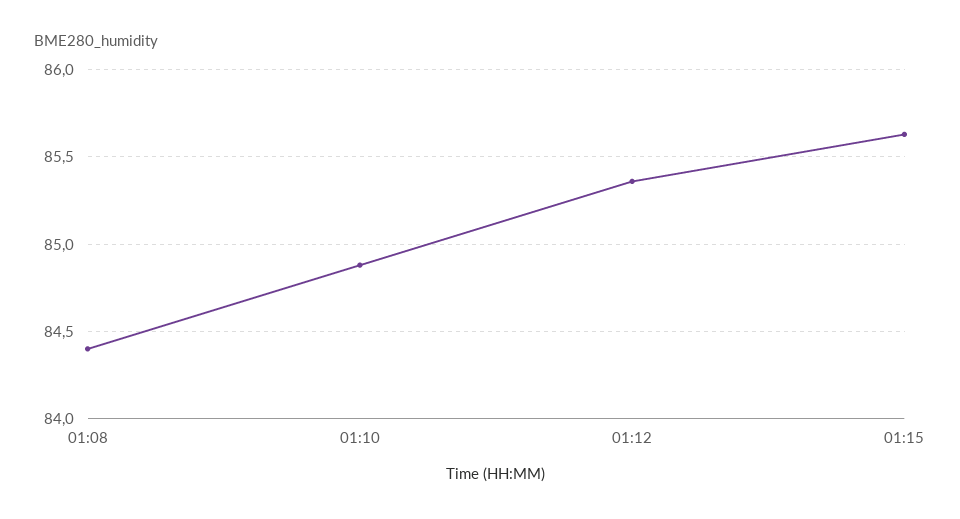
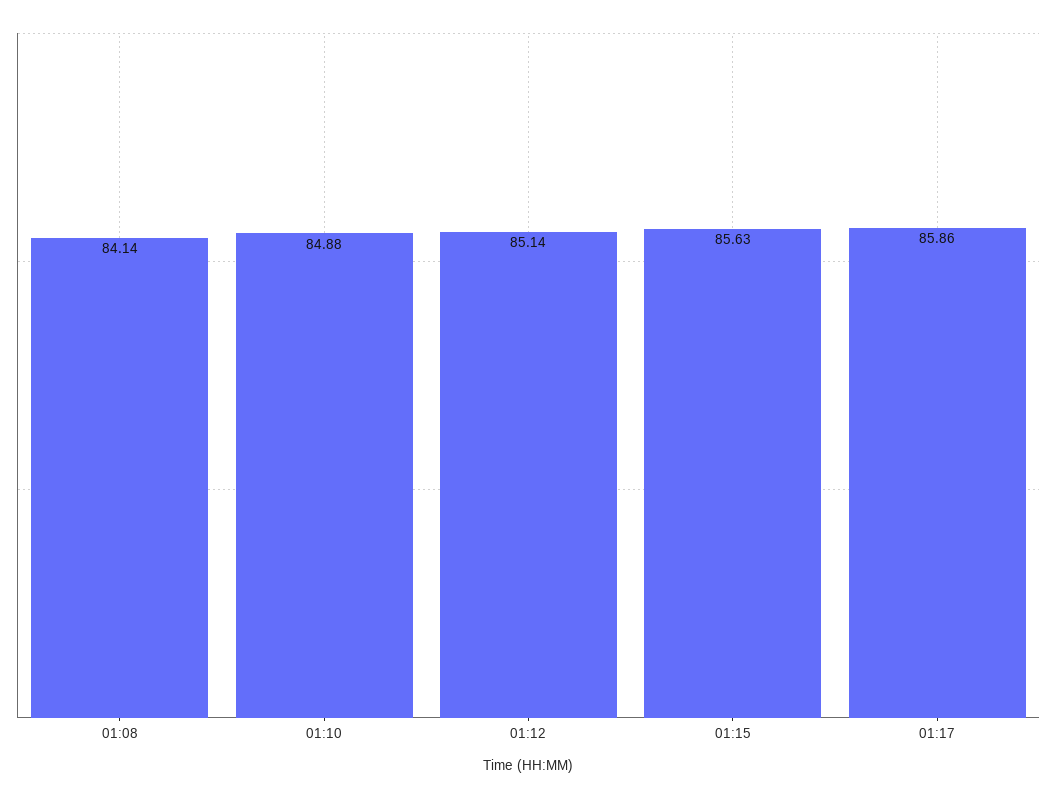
01:08: 84.4 -> 84.14
01:12: 85.35 -> 85.14
01:17: none -> 85.86

